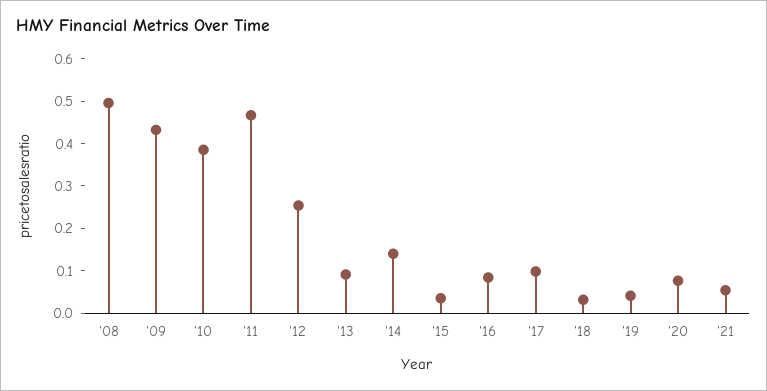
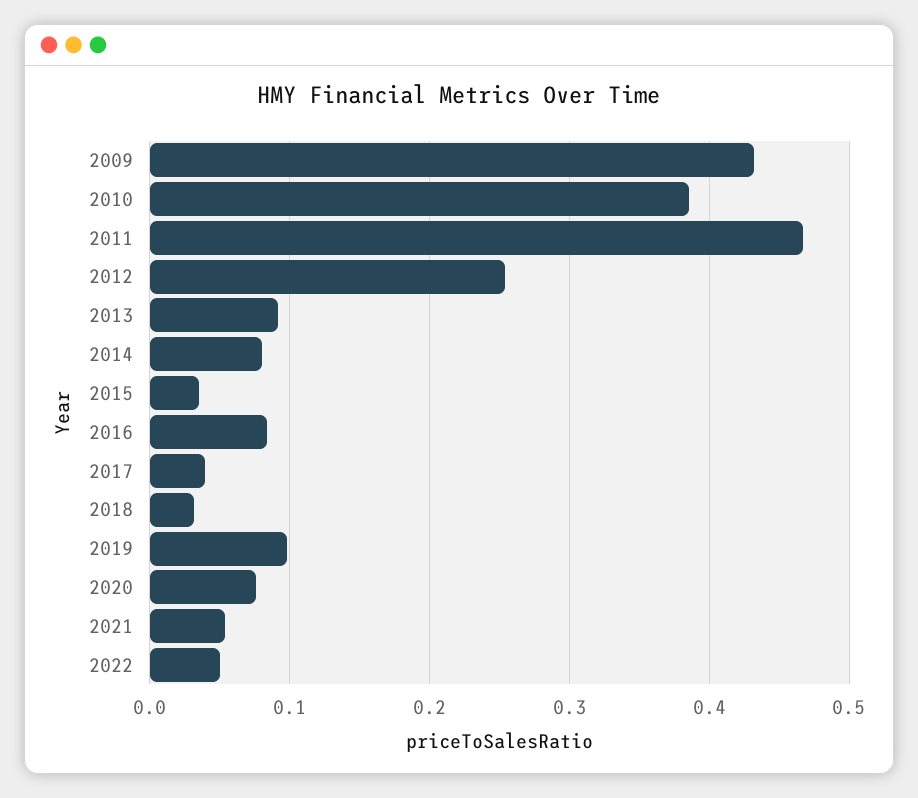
'08: 0.5 -> none
'14: 0.14 -> 0.08
'17: 0.1 -> 0.04
'19: 0.04 -> 0.1
2022: none -> 0.05

